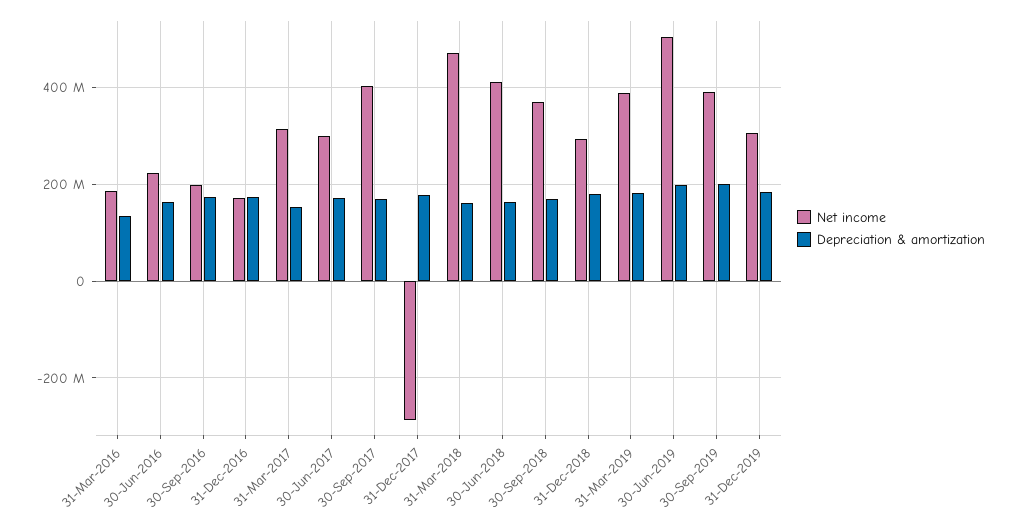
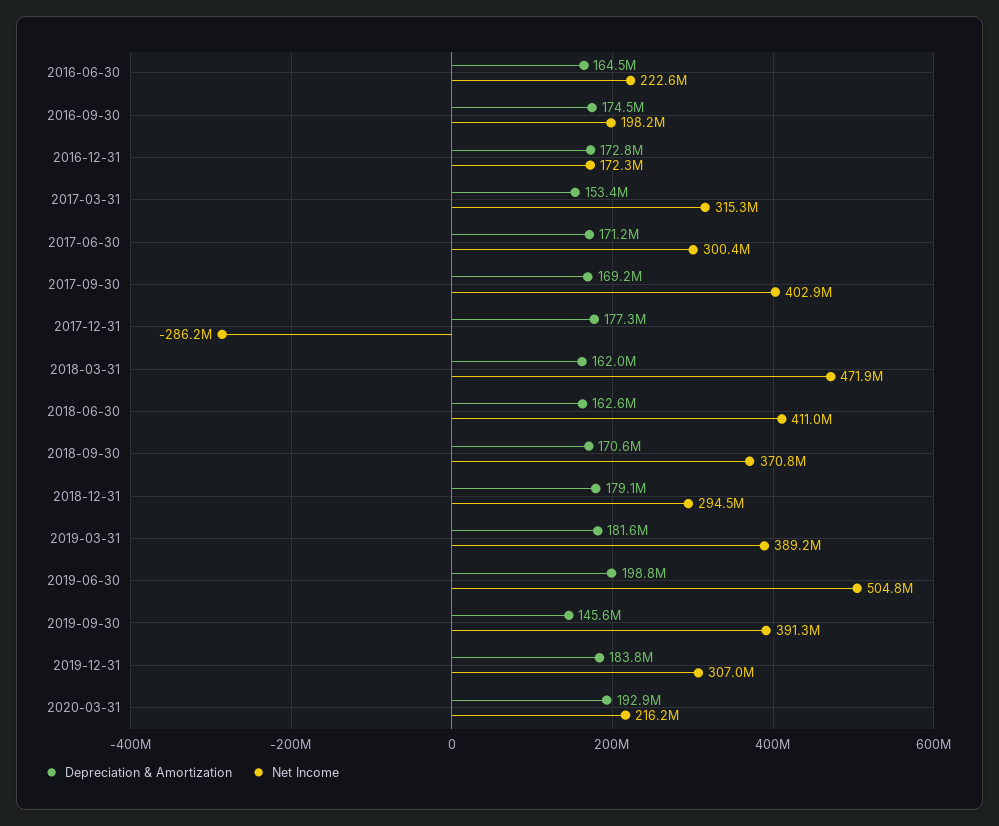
Net income, 31-Mar-2016: 180000000 -> none
Depreciation & amortization, 31-Mar-2016: 140000000 -> none
Depreciation & amortization, 30-Sep-2019: 200000000 -> 145600000
Depreciation & amortization, 2020-03-31: none -> 192900000
Net income, 2020-03-31: none -> 216200000

